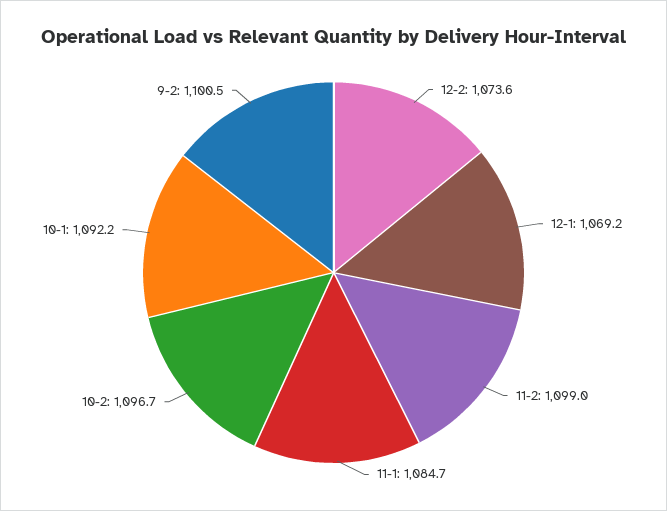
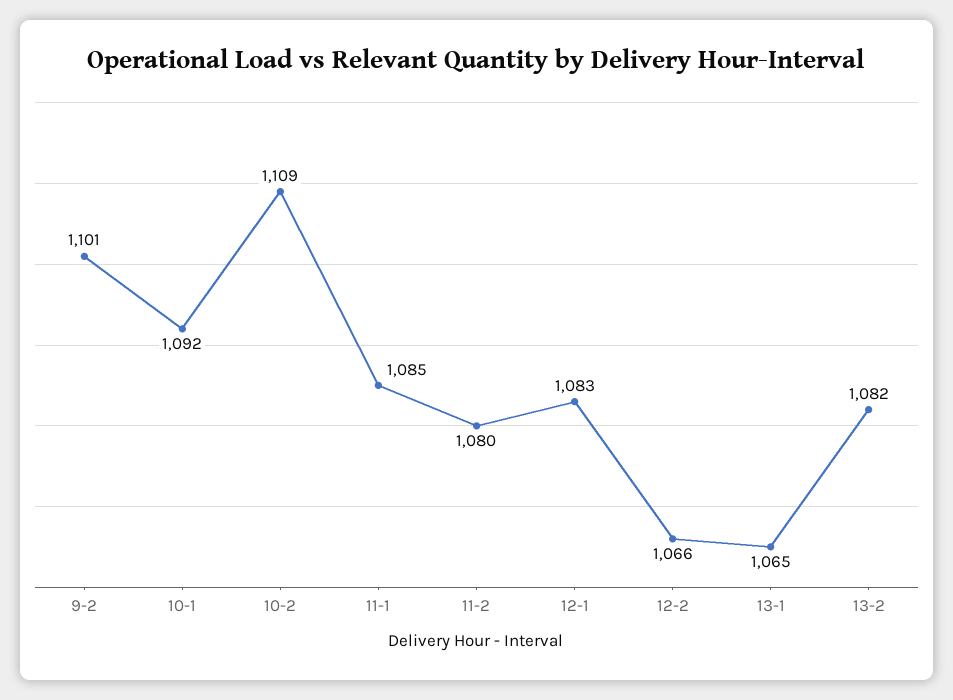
12-2: 1073.6 -> 1066
12-1: 1069.2 -> 1083
11-2: 1099 -> 1080
10-2: 1096.7 -> 1109
13-1: none -> 1065
13-2: none -> 1082

